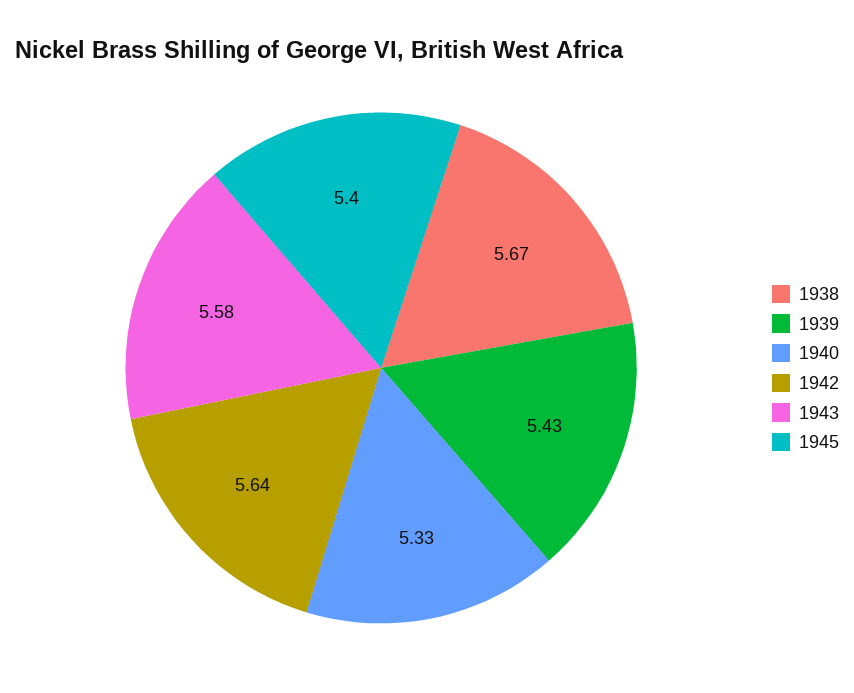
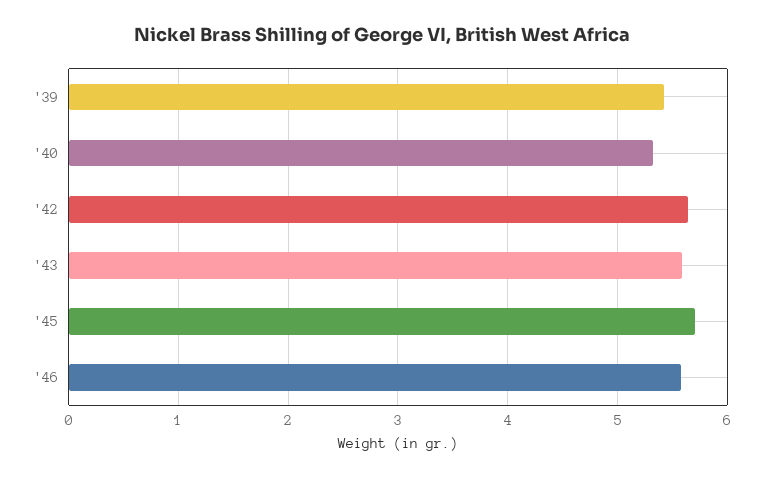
1938: 5.67 -> none
1945: 5.4 -> 5.7
'46: none -> 5.6

